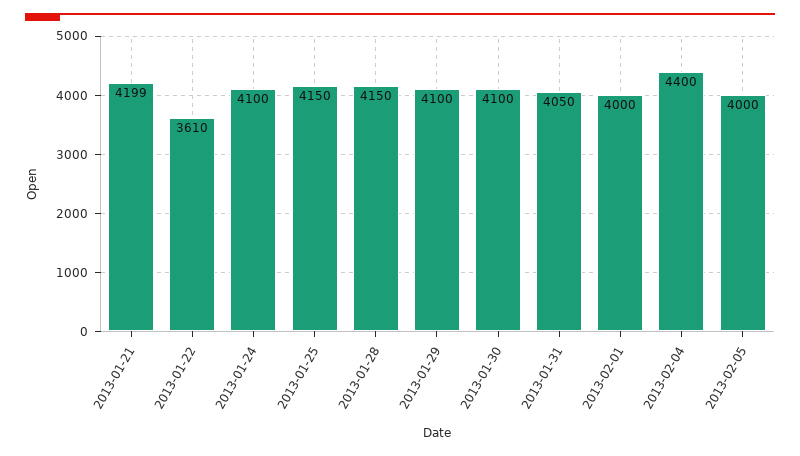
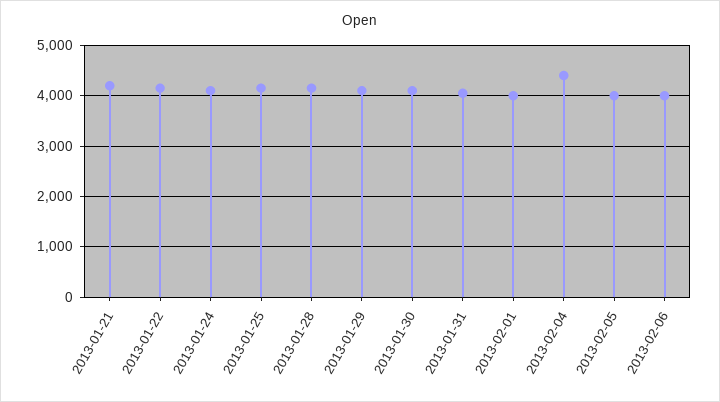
2013-01-22: 3610 -> 4200
2013-02-06: none -> 4000

